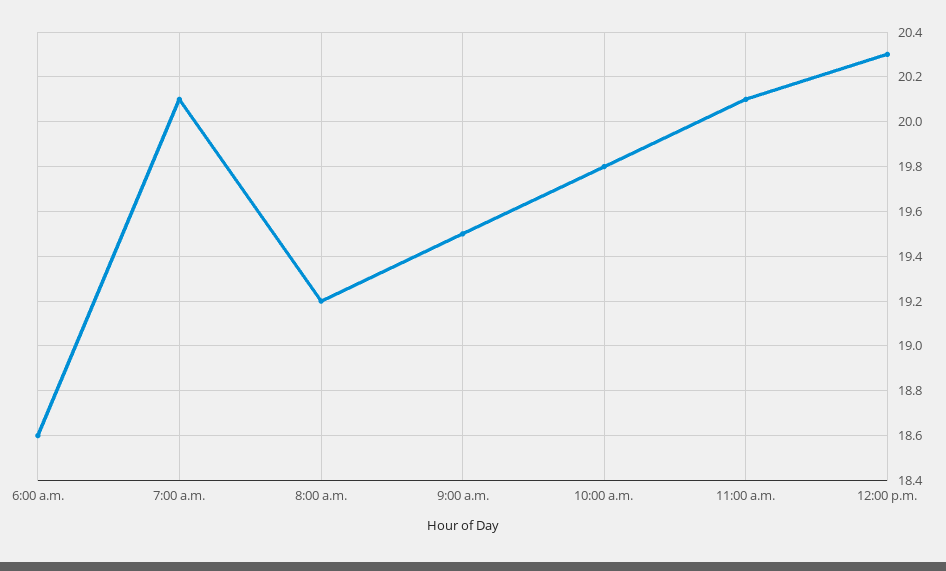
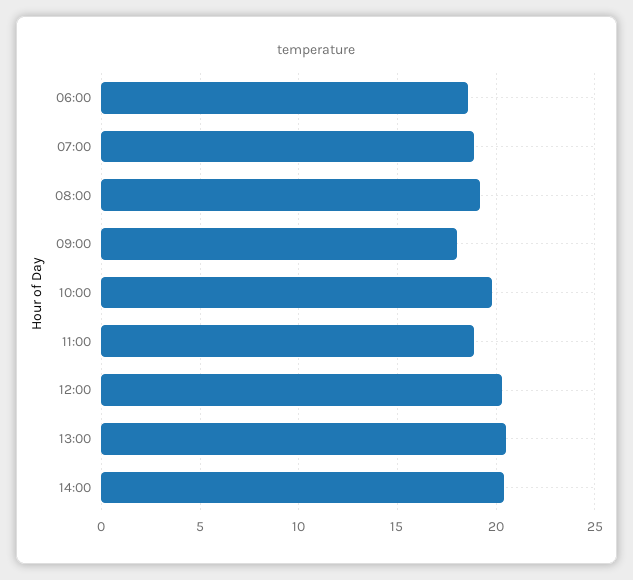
7:00 a.m.: 20.1 -> 19
9:00 a.m.: 19.5 -> 18
11:00 a.m.: 20.1 -> 19
13:00: none -> 20.5
14:00: none -> 20.5

